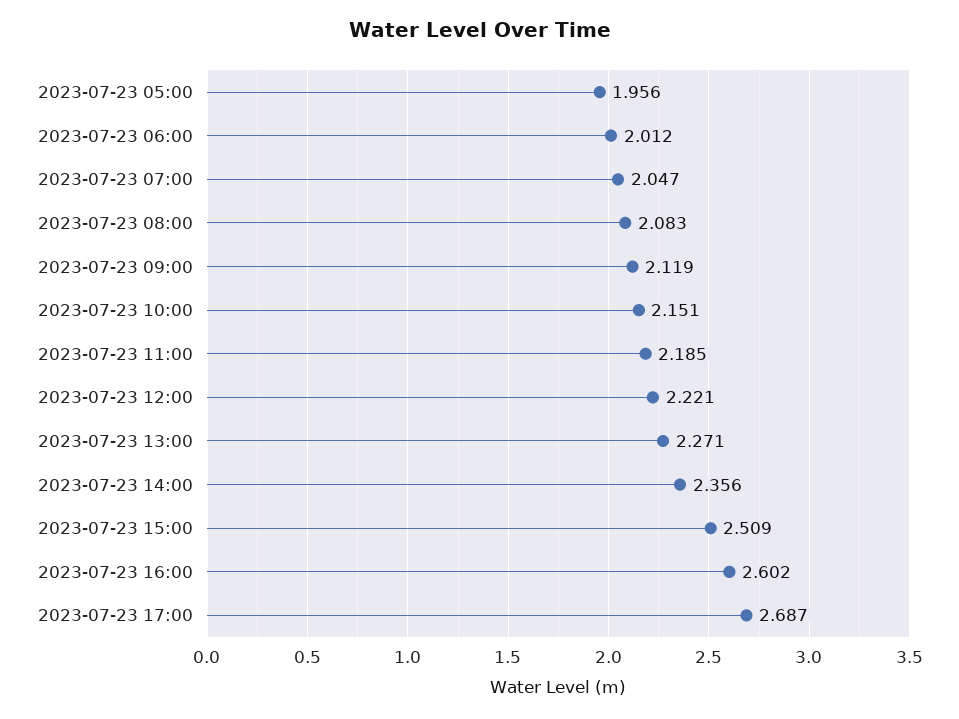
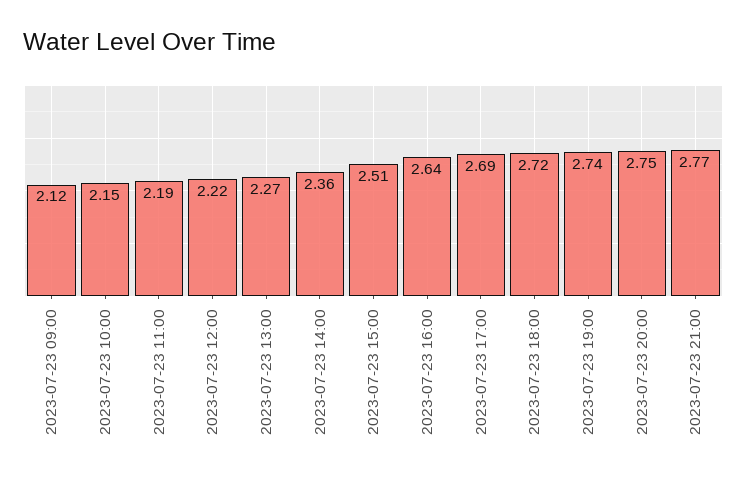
2023-07-23 05:00: 1.956 -> none
2023-07-23 06:00: 2.012 -> none
2023-07-23 07:00: 2.047 -> none
2023-07-23 08:00: 2.083 -> none
2023-07-23 16:00: 2.602 -> 2.64
2023-07-23 18:00: none -> 2.72
2023-07-23 19:00: none -> 2.74
2023-07-23 20:00: none -> 2.75
2023-07-23 21:00: none -> 2.77

